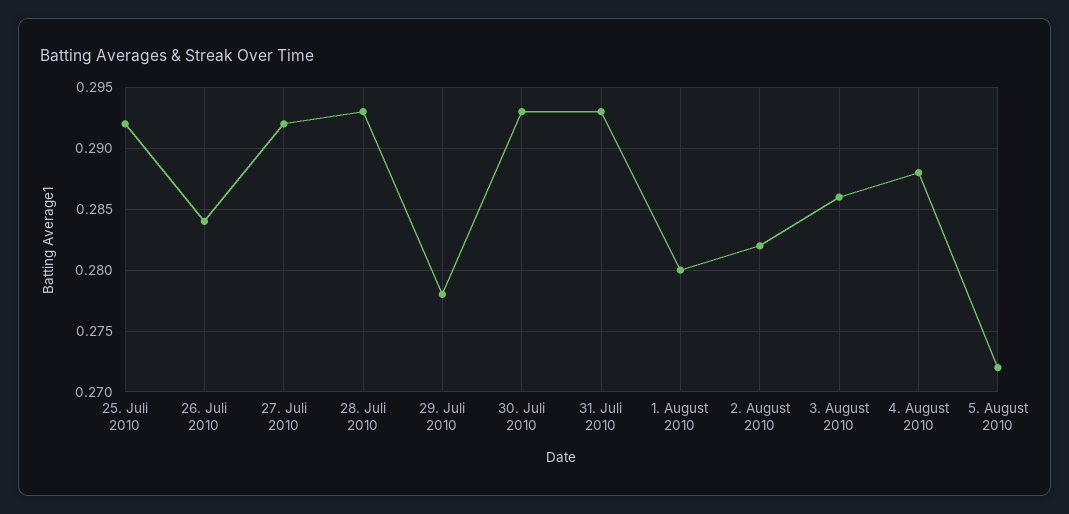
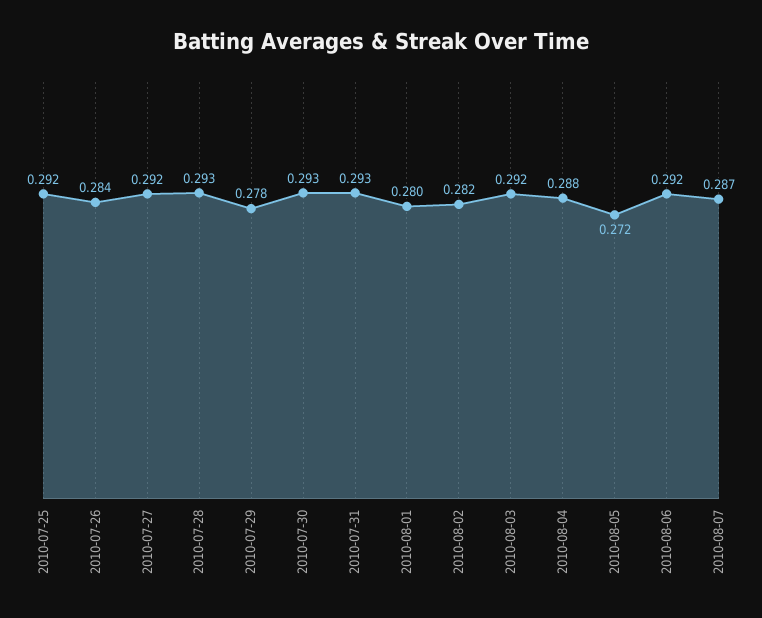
3. August 2010: 0.286 -> 0.292
2010-08-06: none -> 0.292
2010-08-07: none -> 0.287

